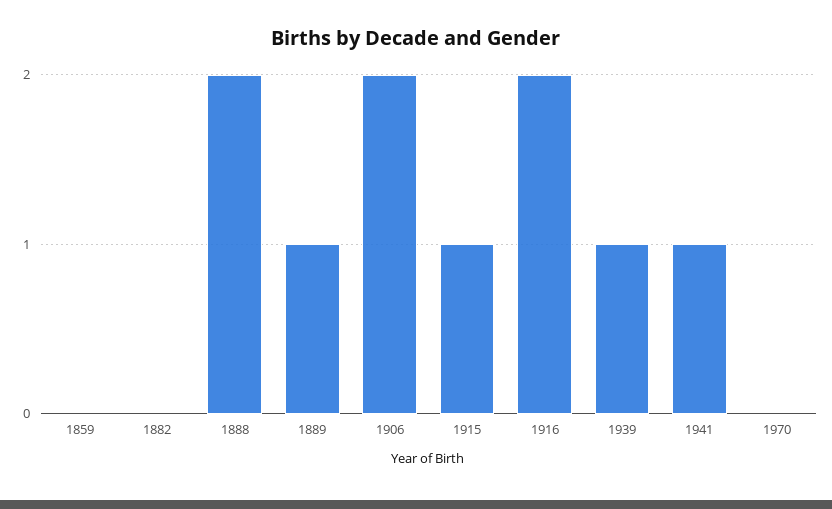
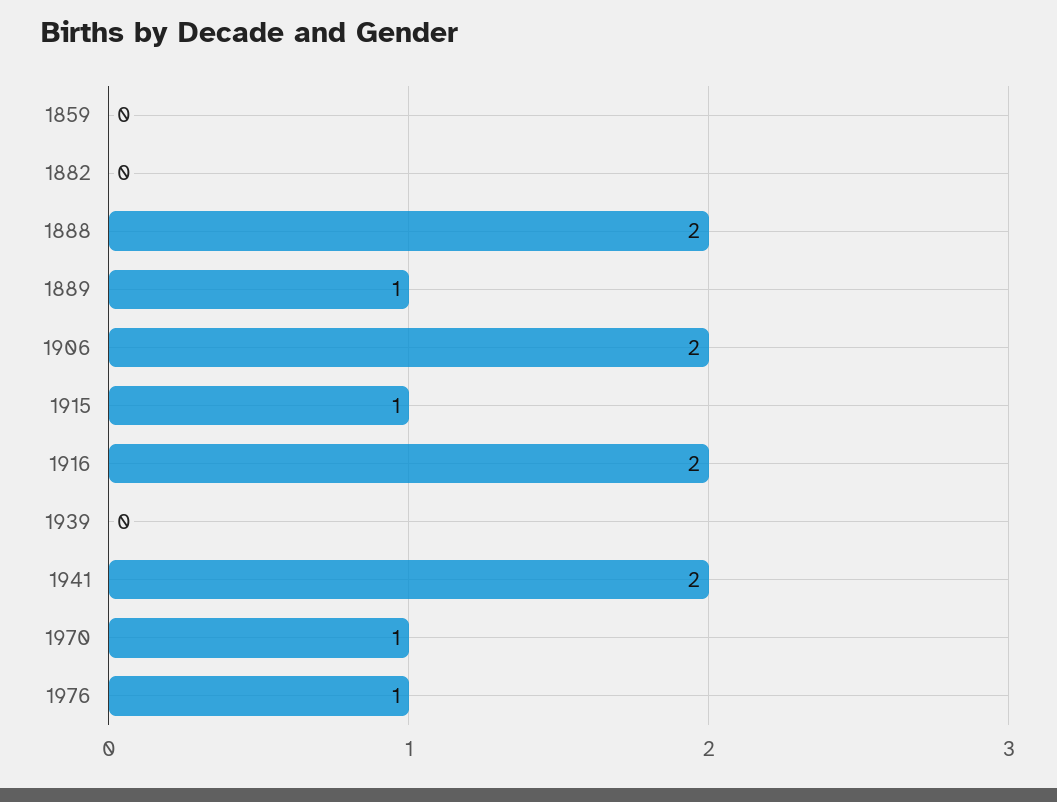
1939: 1 -> 0
1941: 1 -> 2
1970: 0 -> 1
1976: none -> 1

